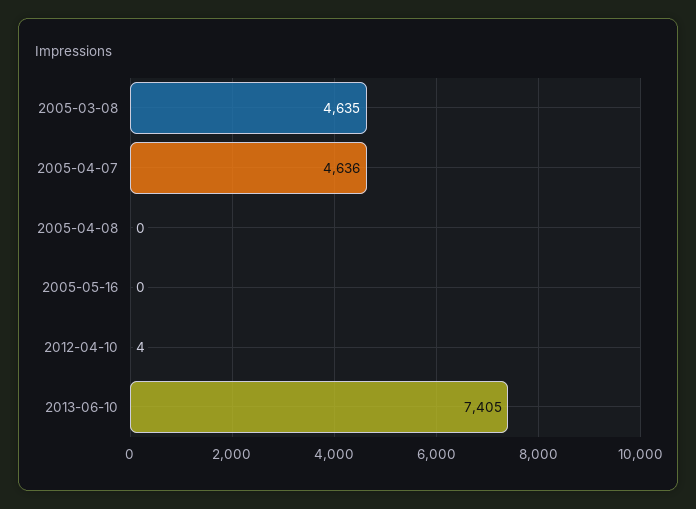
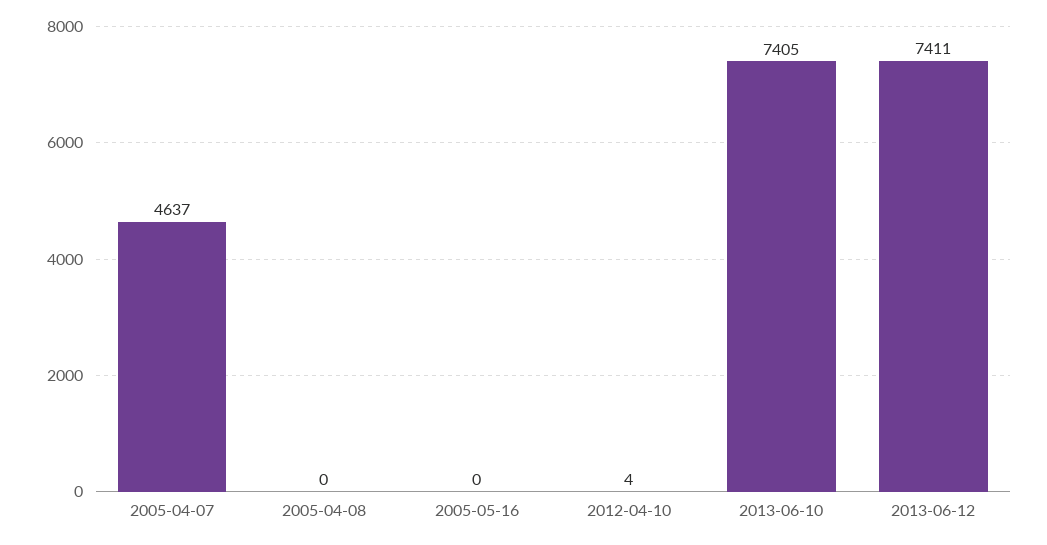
2005-03-08: 4635 -> none
2005-04-07: 4636 -> 4637
2013-06-12: none -> 7411

